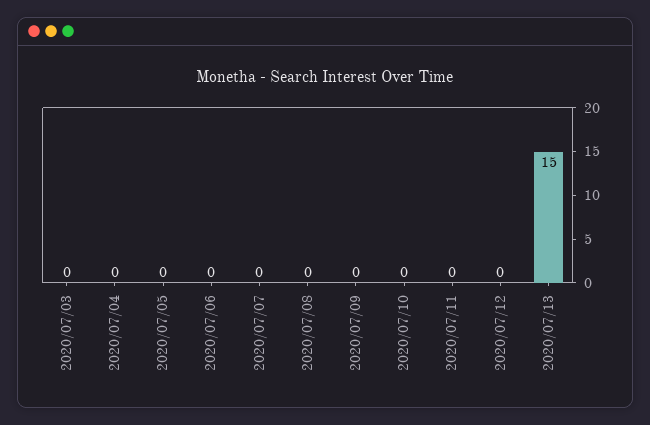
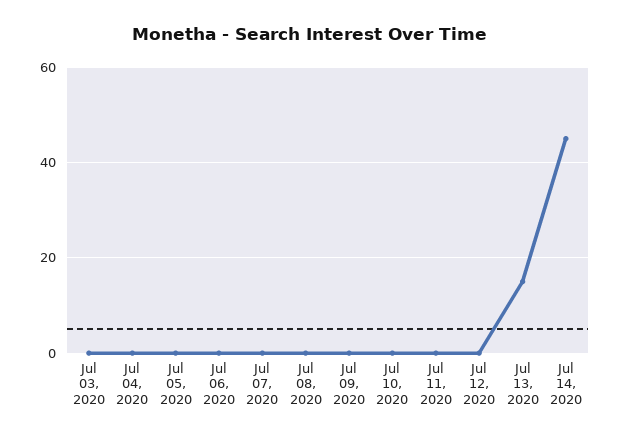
Jul 14, 2020: none -> 45

